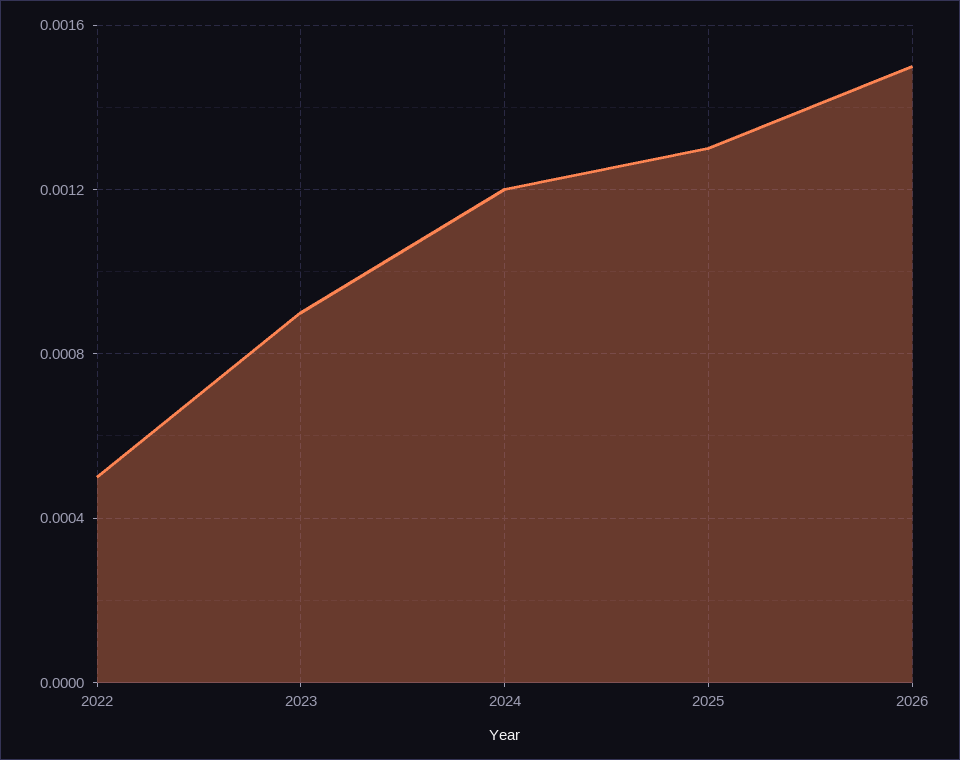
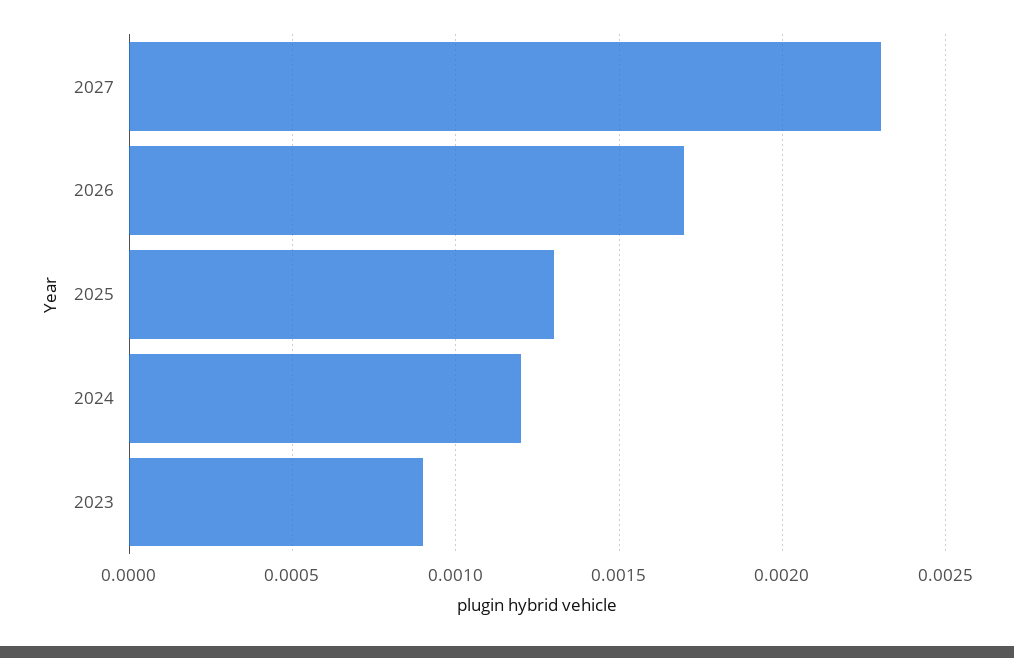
2022: 0.0005 -> none
2026: 0.0015 -> 0.0017
2027: none -> 0.0023

